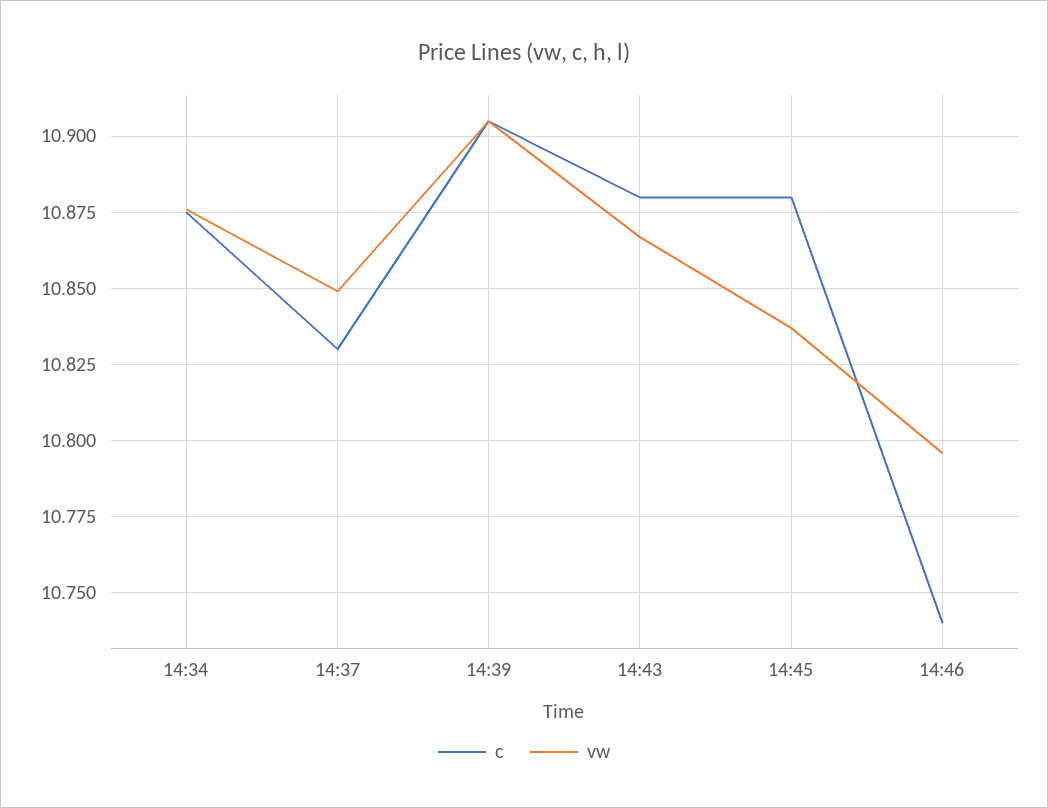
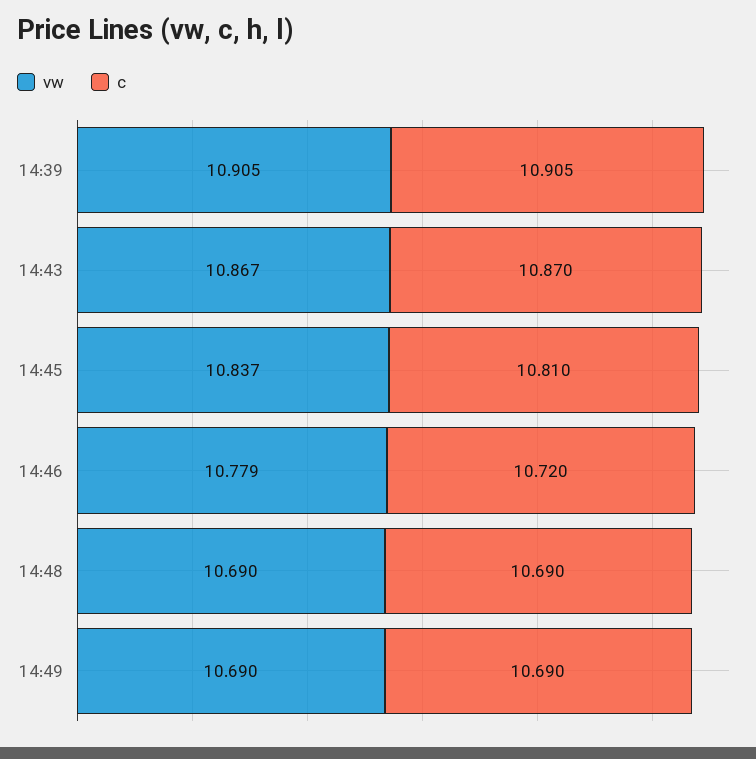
c, 14:34: 10.875 -> none
vw, 14:34: 10.875 -> none
c, 14:37: 10.83 -> none
vw, 14:37: 10.85 -> none
c, 14:43: 10.88 -> 10.87
c, 14:45: 10.88 -> 10.81
c, 14:46: 10.74 -> 10.72
vw, 14:46: 10.795 -> 10.779
vw, 14:48: none -> 10.69
c, 14:48: none -> 10.69
vw, 14:49: none -> 10.69
c, 14:49: none -> 10.69

